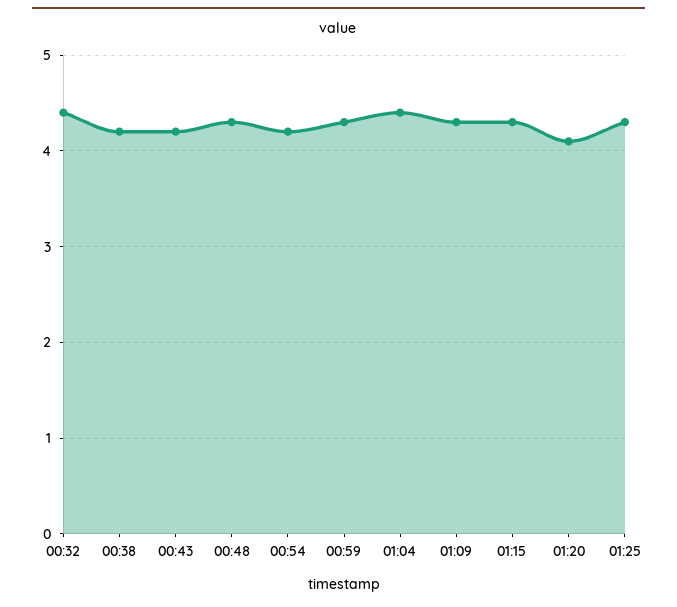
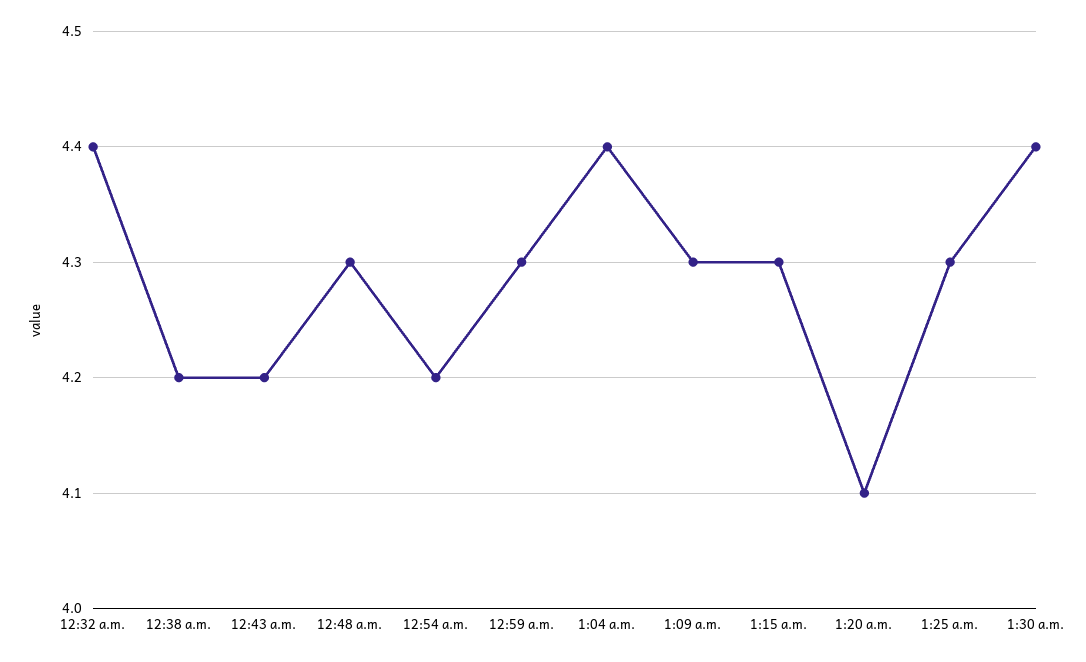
1:30 a.m.: none -> 4.4

